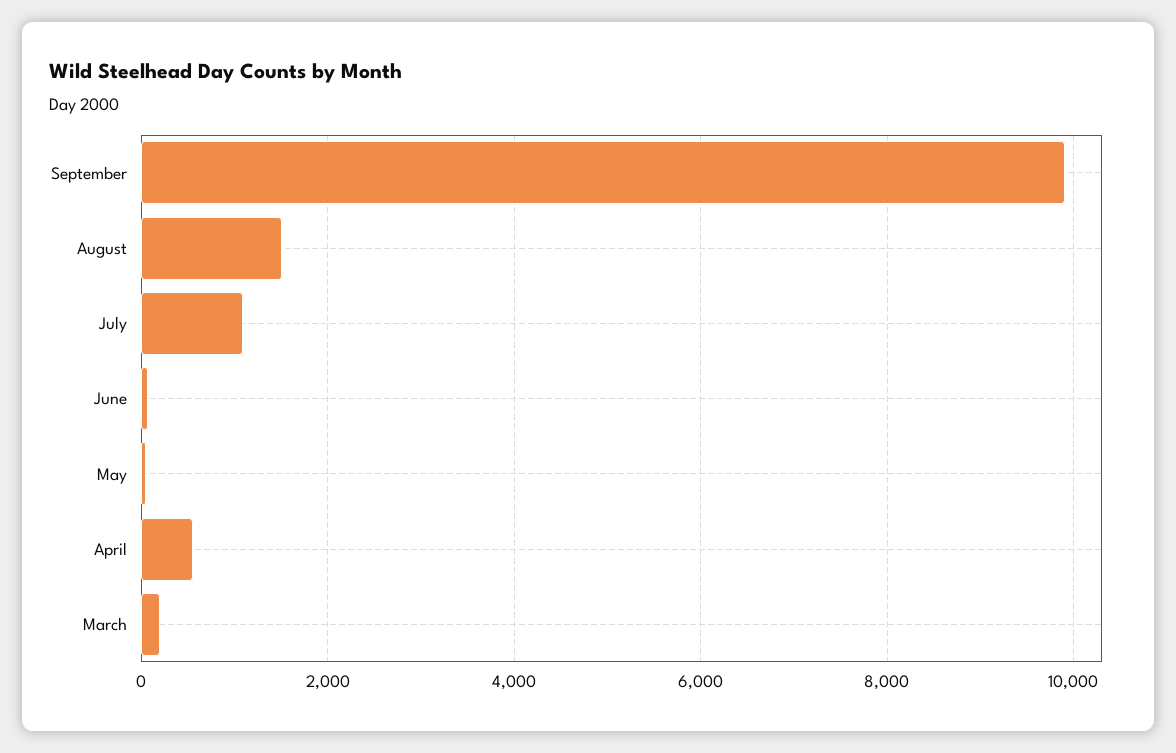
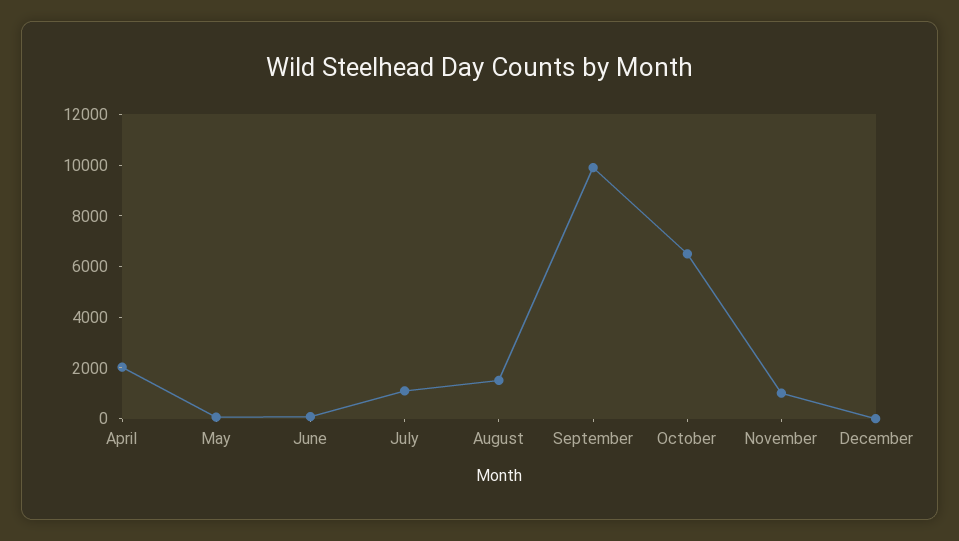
April: 600 -> 2000
March: 200 -> none
October: none -> 6500
November: none -> 1000
December: none -> 0

